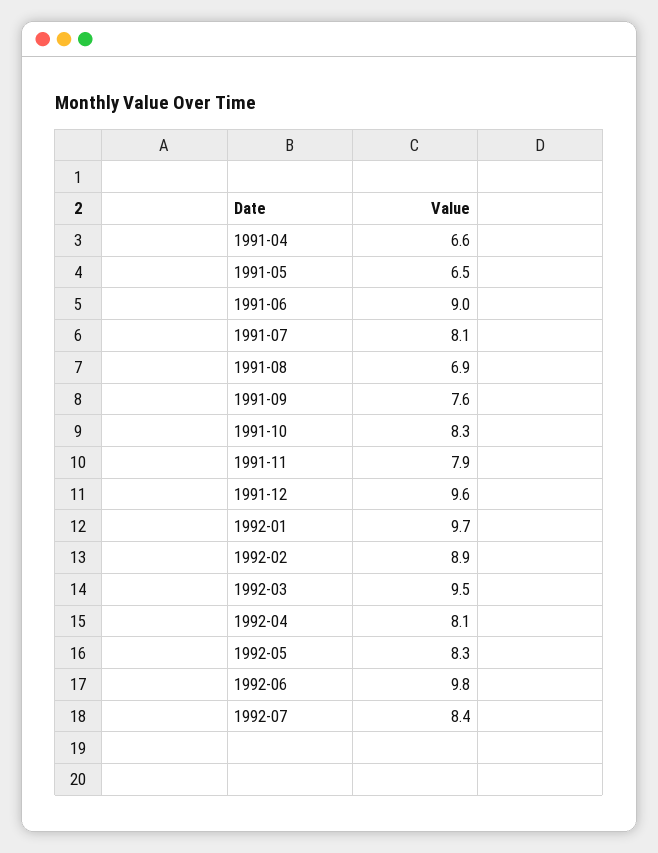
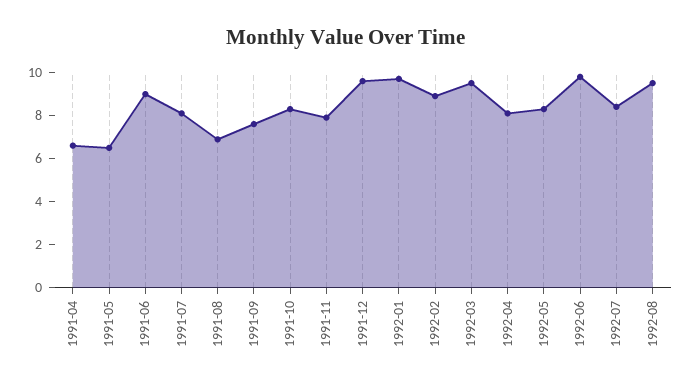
1992-08: none -> 9.5

